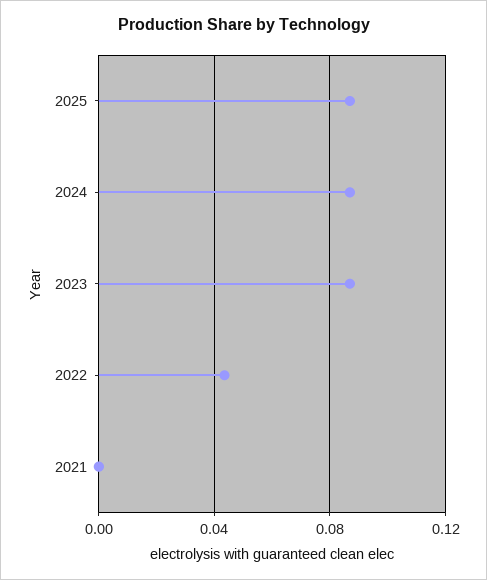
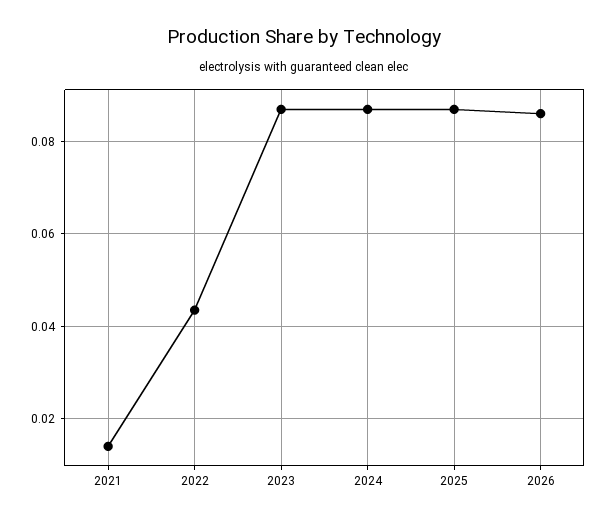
2021: 0 -> 0.014
2026: none -> 0.086

